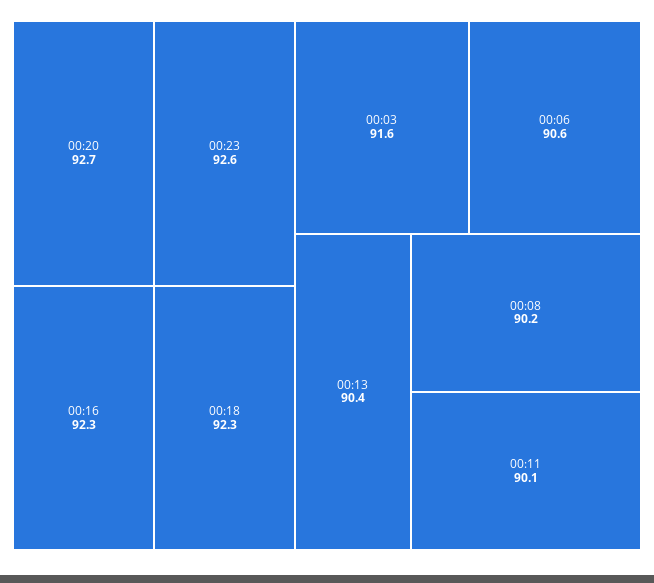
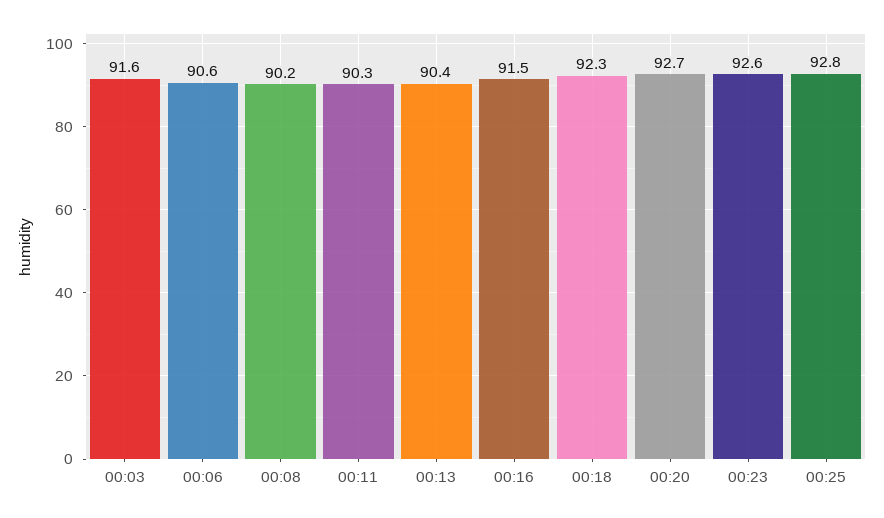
00:16: 92.3 -> 91.5
00:11: 90.1 -> 90.3
00:25: none -> 92.8

